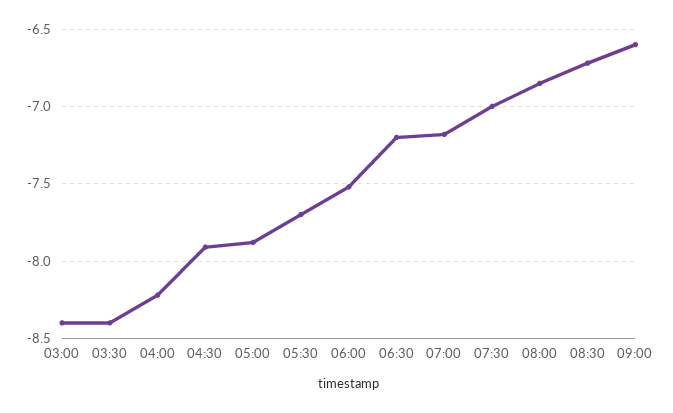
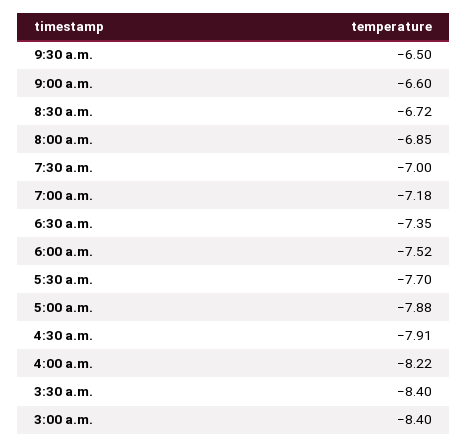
06:30: -7.2 -> -7.35
9:30 a.m.: none -> -6.5

